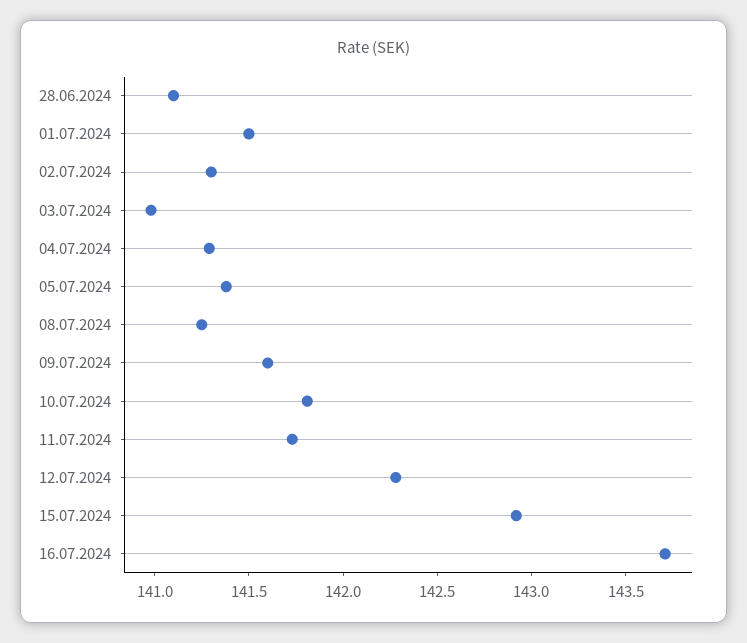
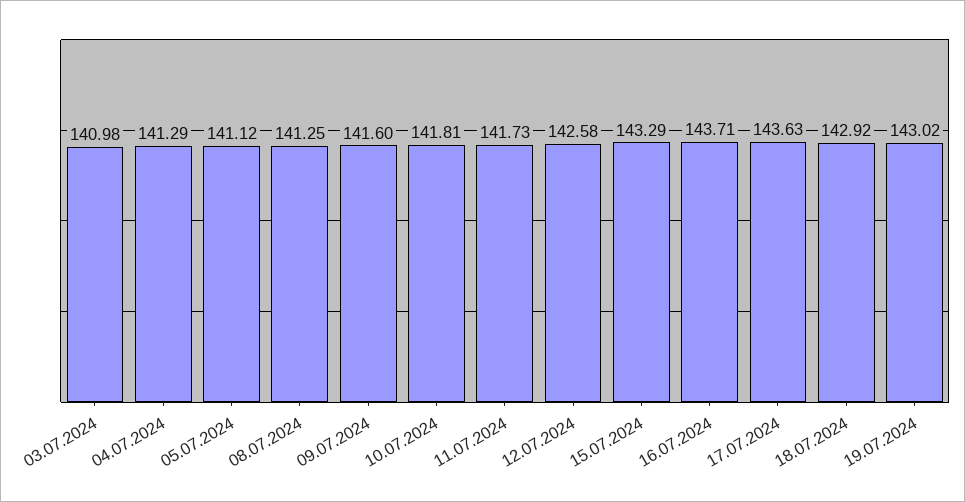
28.06.2024: 141.1 -> none
01.07.2024: 141.5 -> none
02.07.2024: 141.3 -> none
05.07.2024: 141.4 -> 141.12
12.07.2024: 142.3 -> 142.58
15.07.2024: 142.9 -> 143.29
17.07.2024: none -> 143.63
18.07.2024: none -> 142.92
19.07.2024: none -> 143.02

